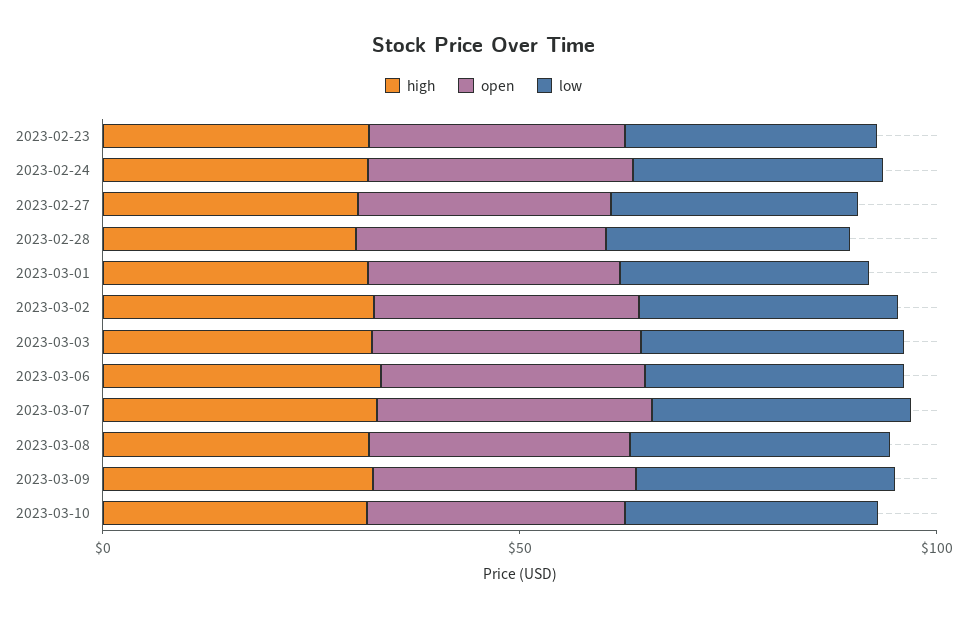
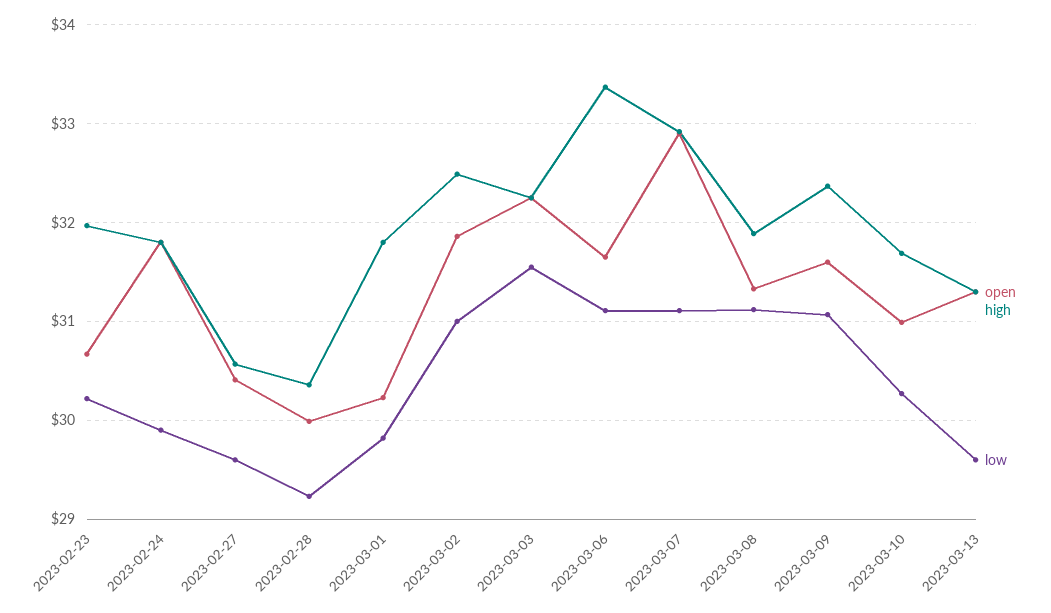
open, 2023-03-13: none -> 31.3
high, 2023-03-13: none -> 31.3
low, 2023-03-13: none -> 29.6

